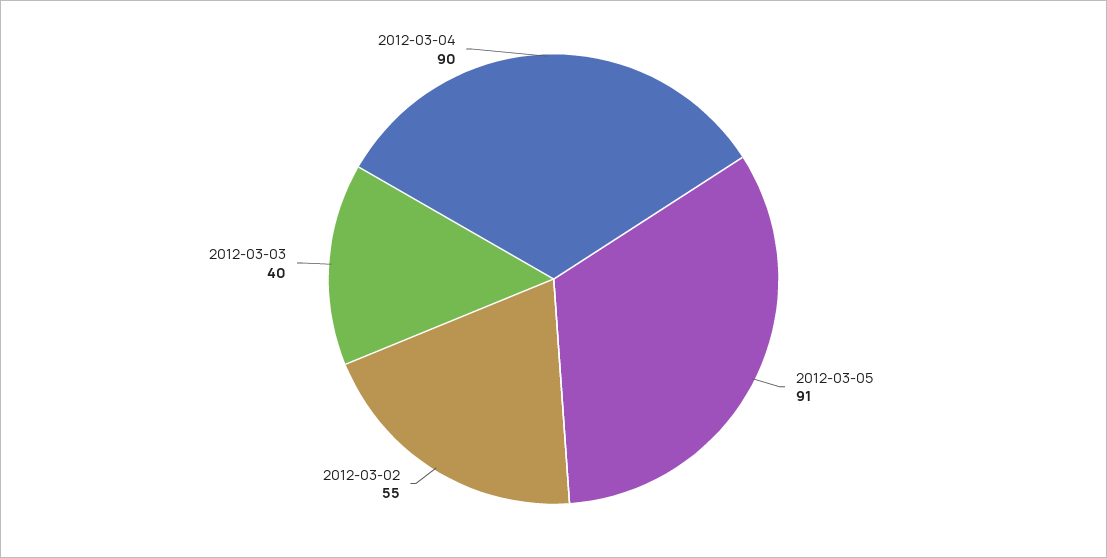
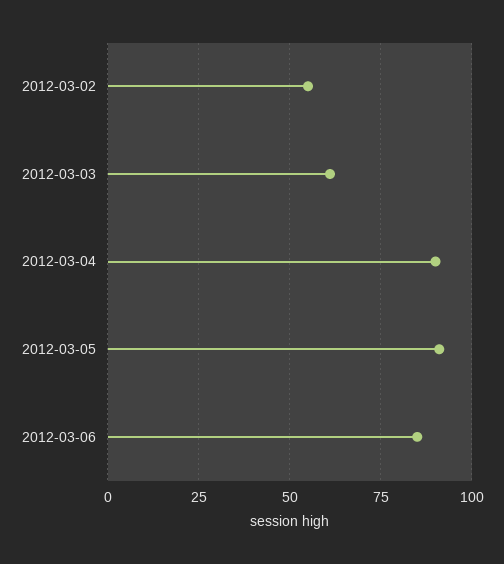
2012-03-03: 40 -> 60
2012-03-06: none -> 85

